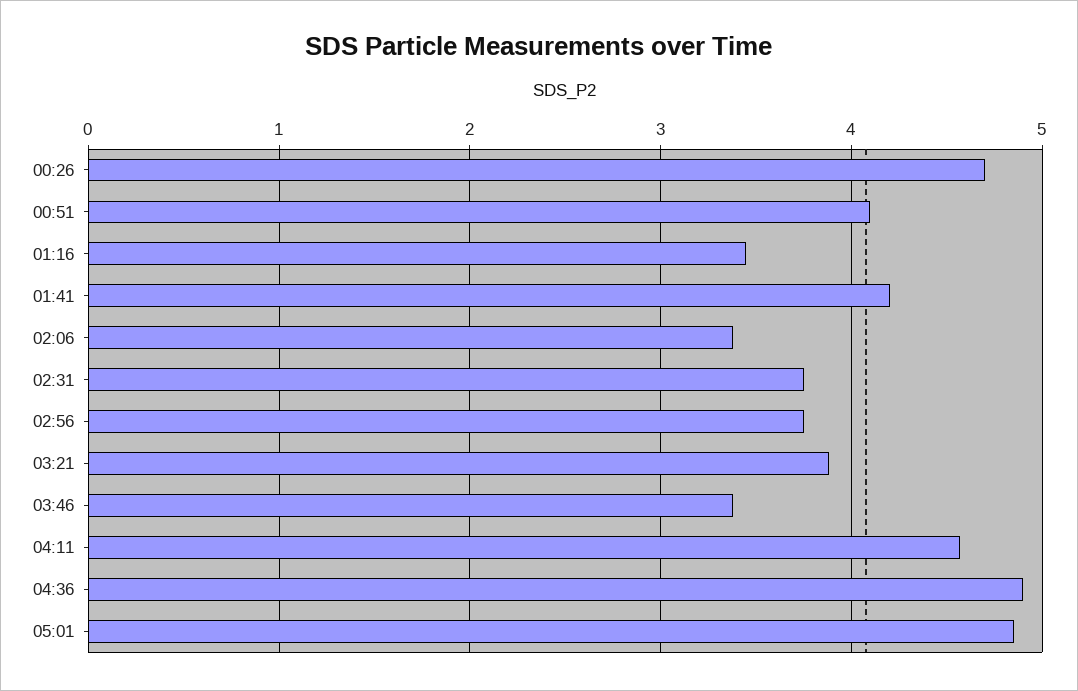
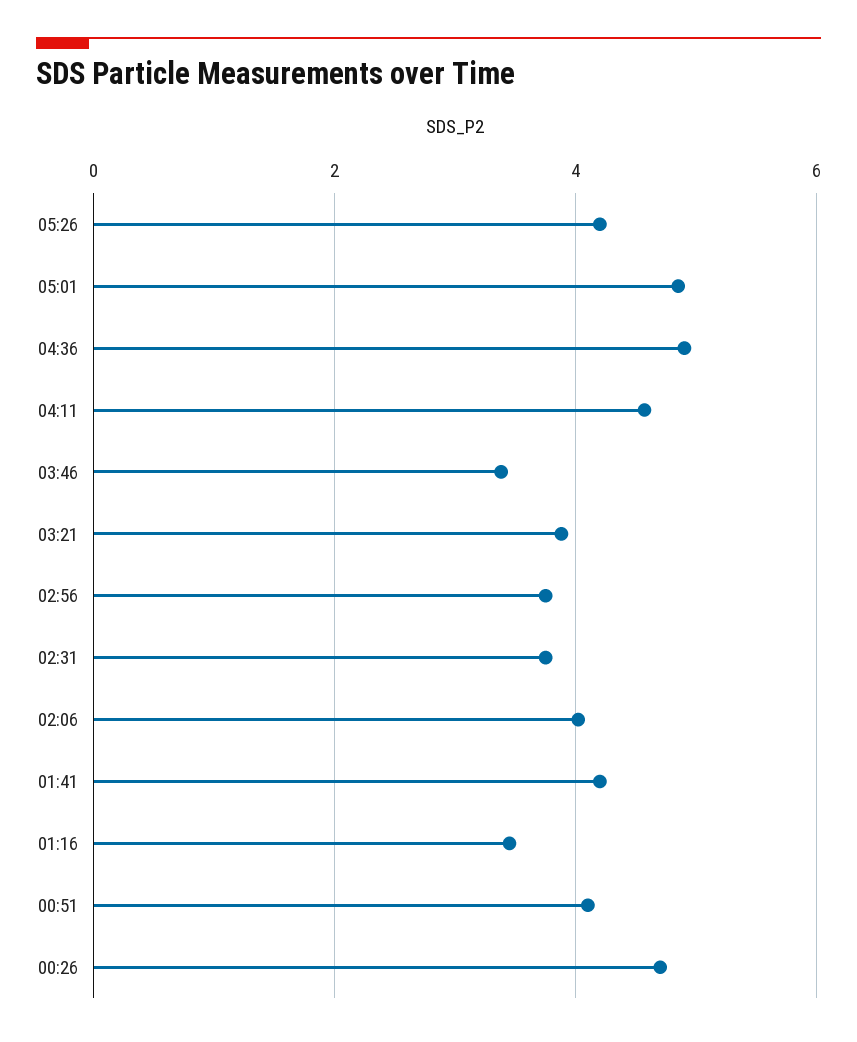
02:06: 3.4 -> 4
05:26: none -> 4.2

